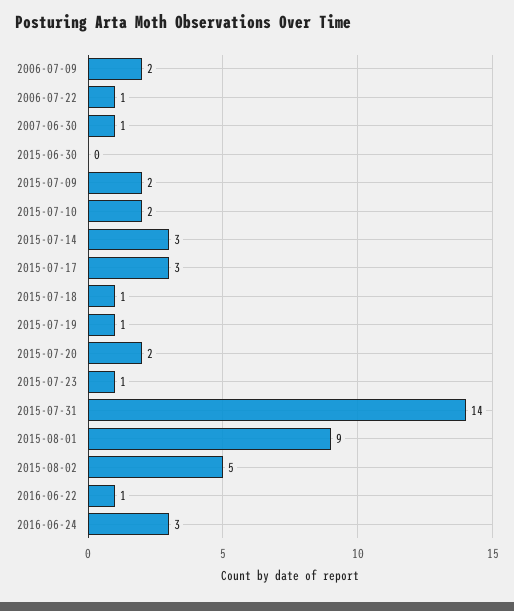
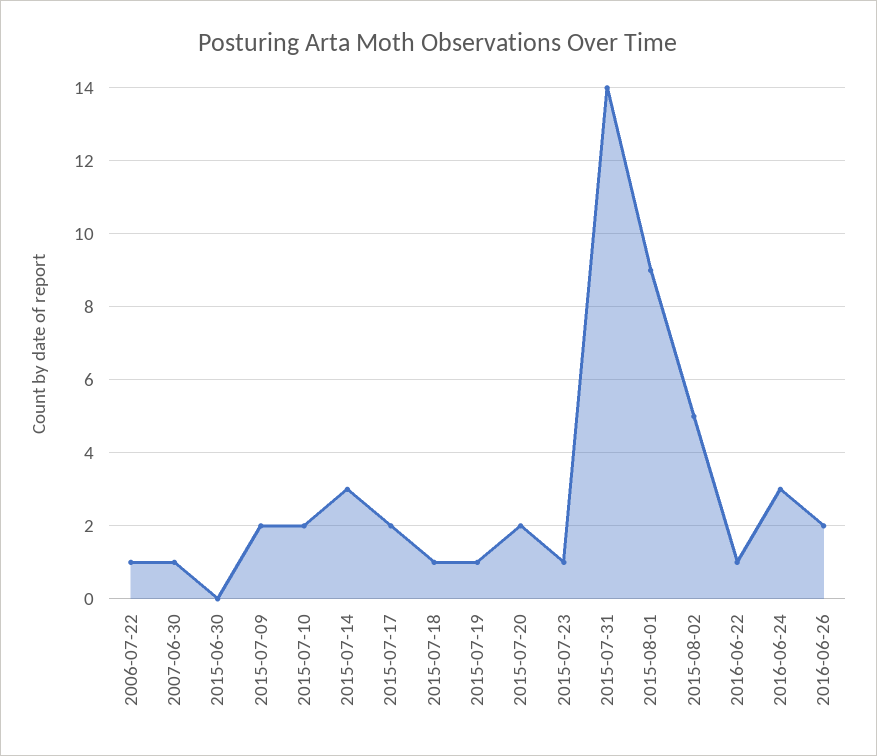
2006-07-09: 2 -> none
2015-07-17: 3 -> 2
2016-06-26: none -> 2

